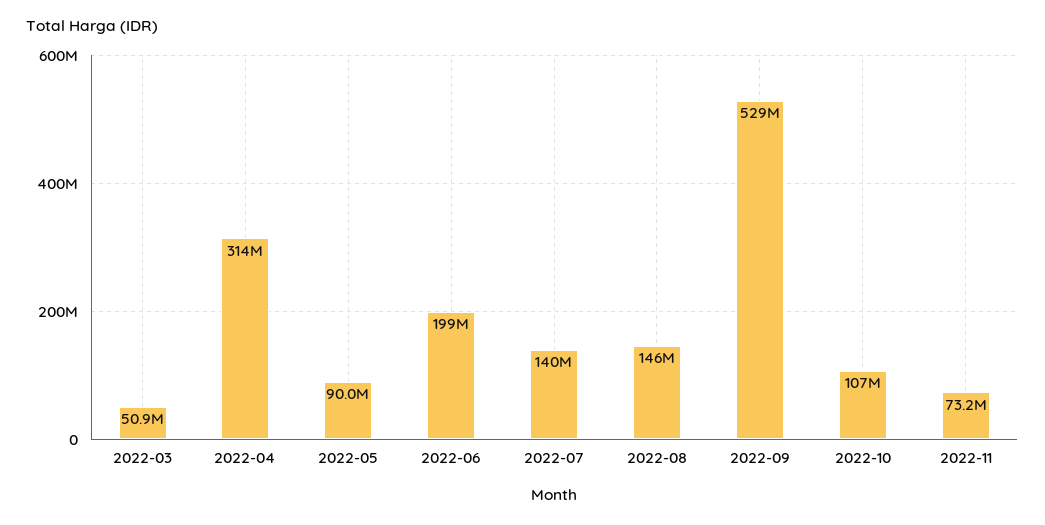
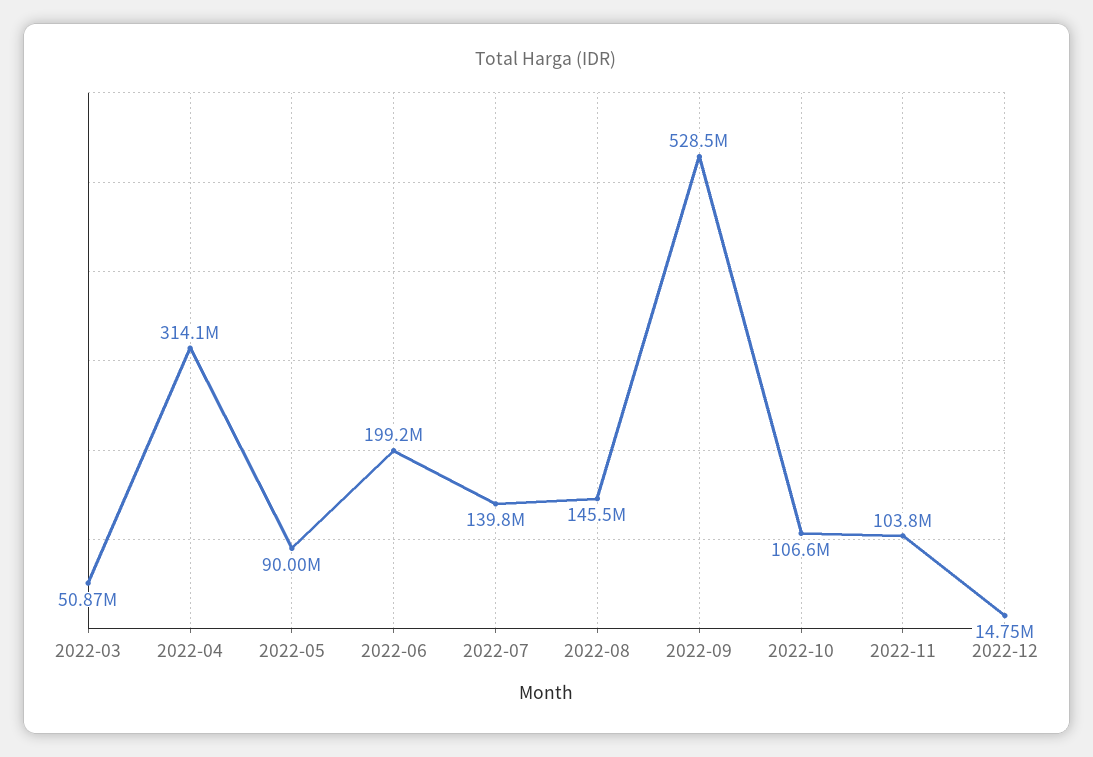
2022-11: 73200000 -> 103800000
2022-12: none -> 14750000

